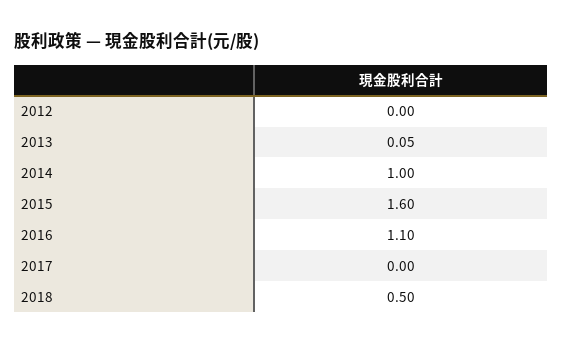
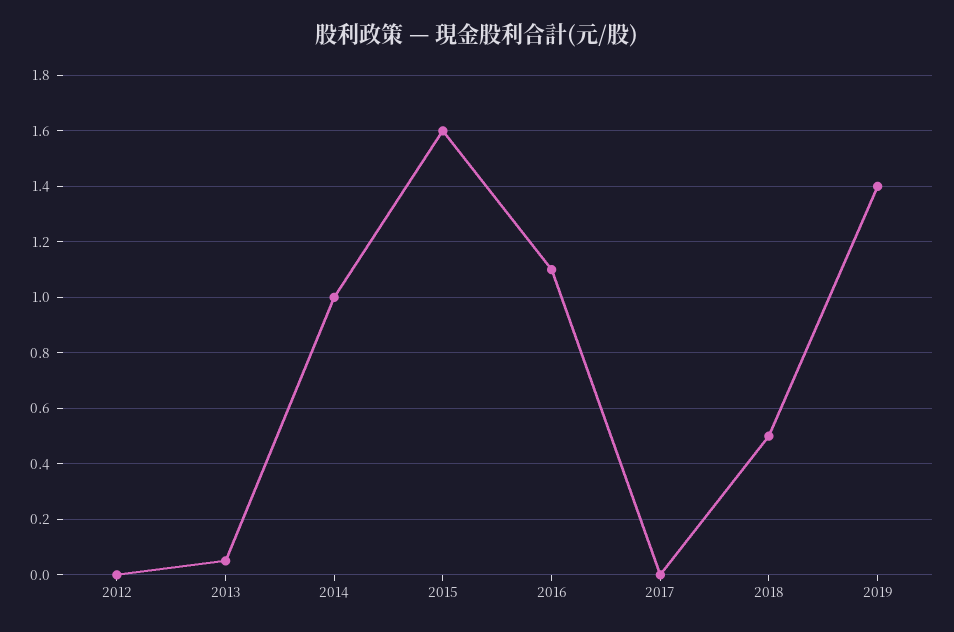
2019: none -> 1.4

